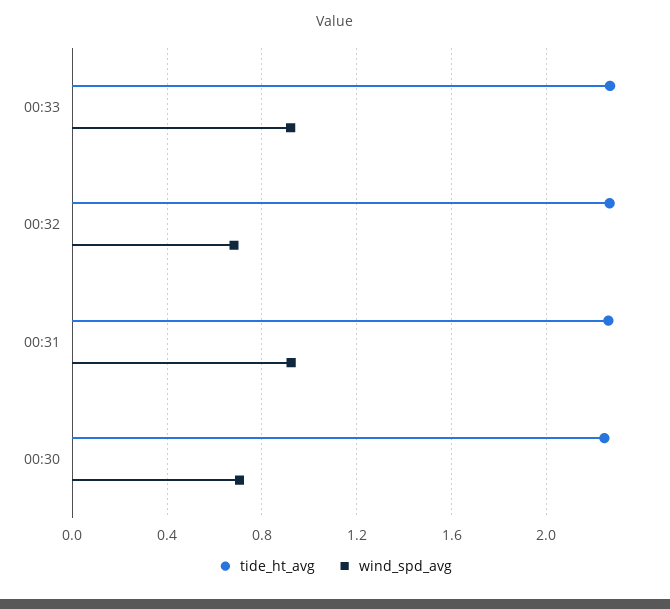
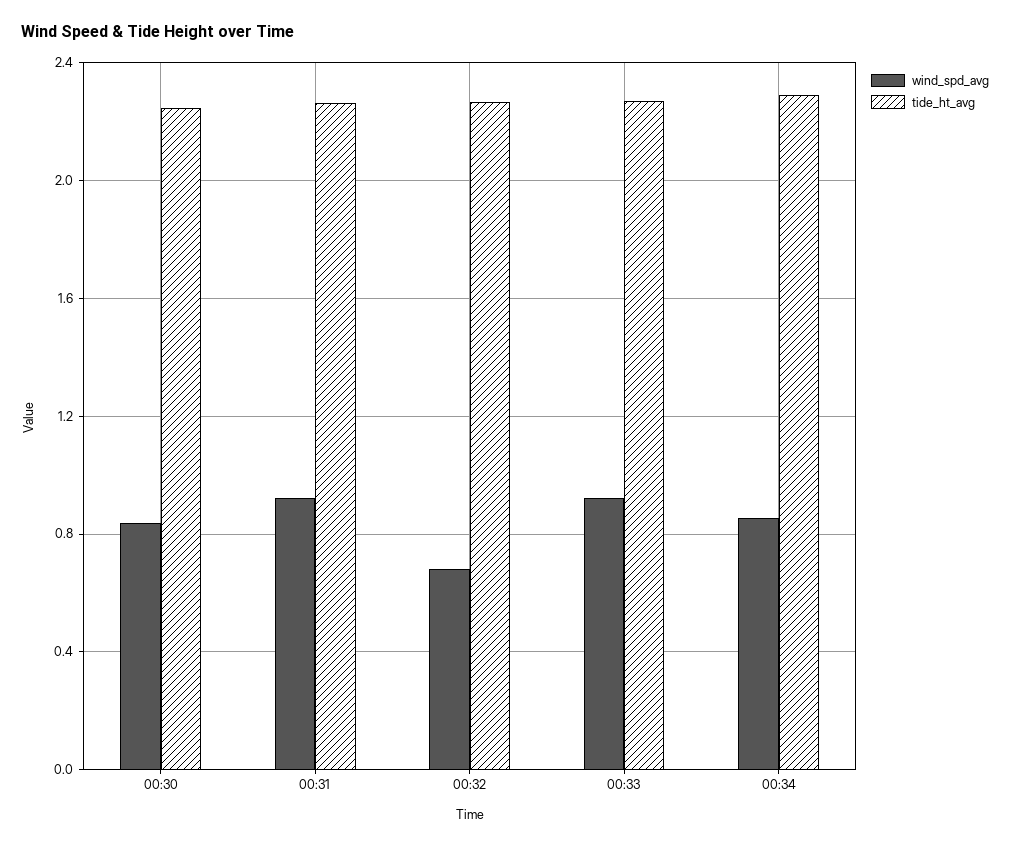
wind_spd_avg, 00:30: 0.7 -> 0.85
wind_spd_avg, 00:34: none -> 0.85
tide_ht_avg, 00:34: none -> 2.3

